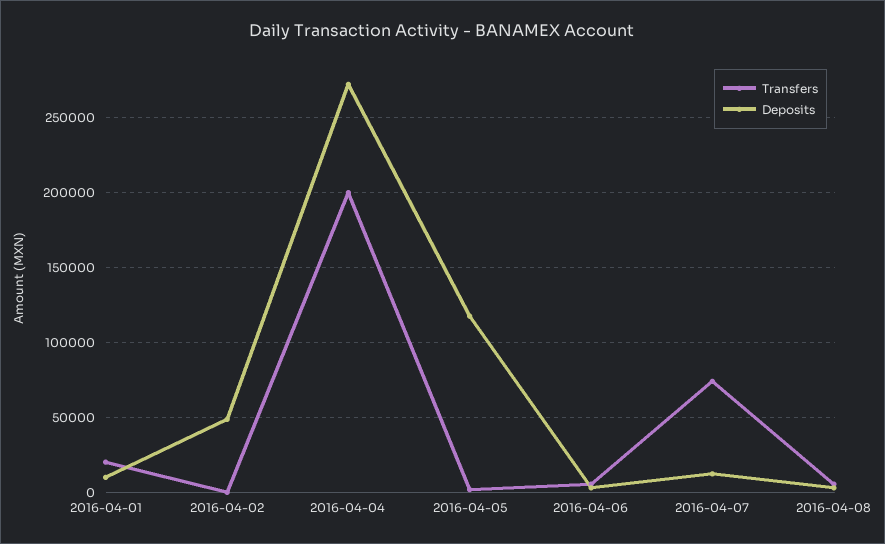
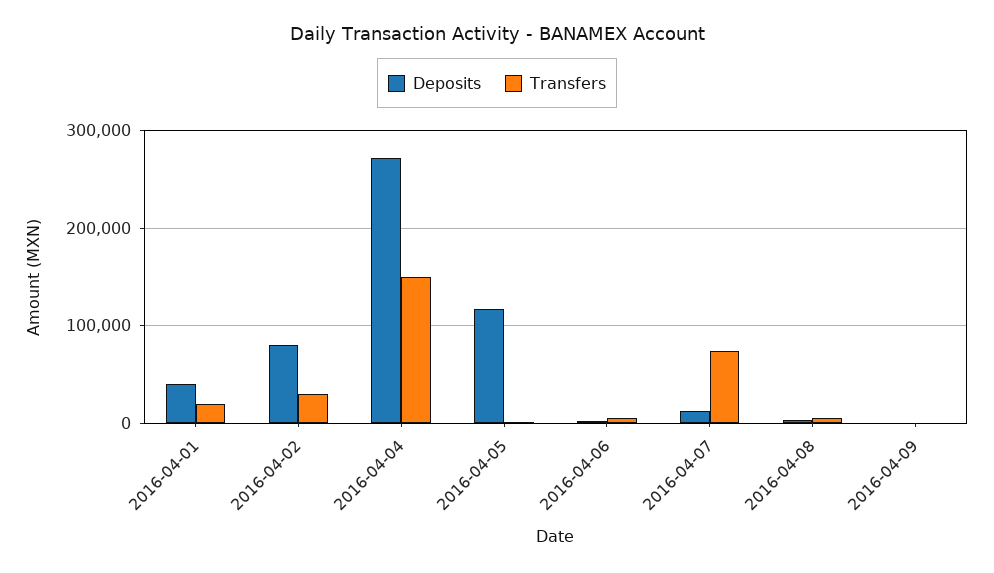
Deposits, 2016-04-01: 10000 -> 40000
Transfers, 2016-04-02: 0 -> 30000
Deposits, 2016-04-02: 50000 -> 80000
Transfers, 2016-04-04: 200000 -> 150000
Deposits, 2016-04-09: none -> 0
Transfers, 2016-04-09: none -> 0

